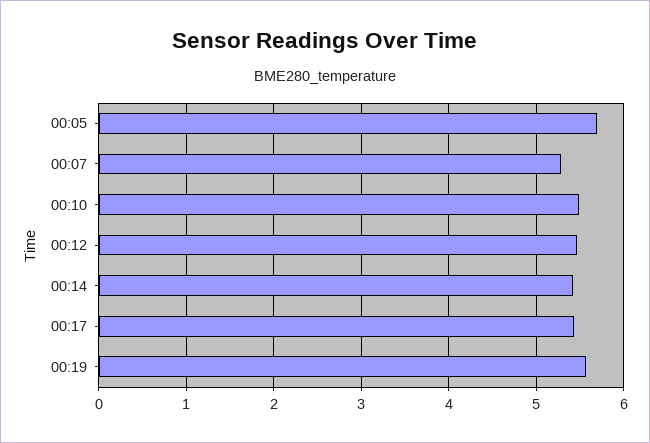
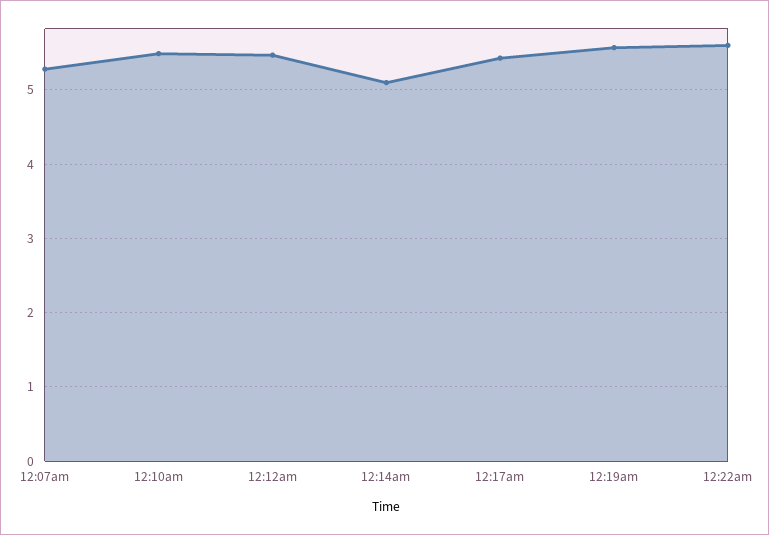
00:05: 5.7 -> none
00:14: 5.4 -> 5.1
12:22am: none -> 5.6

